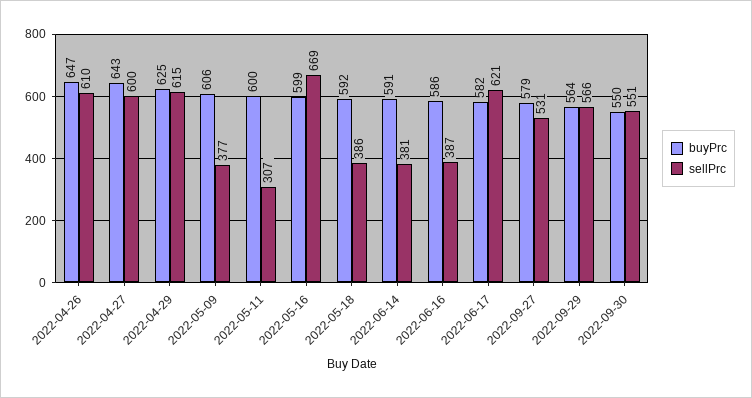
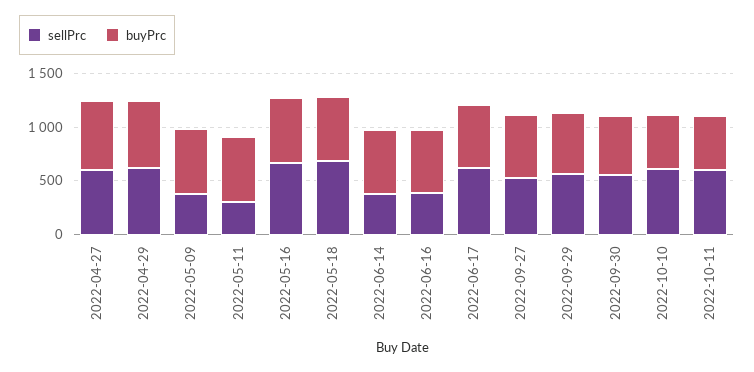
buyPrc, 2022-04-26: 647 -> none
sellPrc, 2022-04-26: 610 -> none
sellPrc, 2022-05-18: 386 -> 700
sellPrc, 2022-10-10: none -> 600
buyPrc, 2022-10-10: none -> 500
sellPrc, 2022-10-11: none -> 600
buyPrc, 2022-10-11: none -> 500

